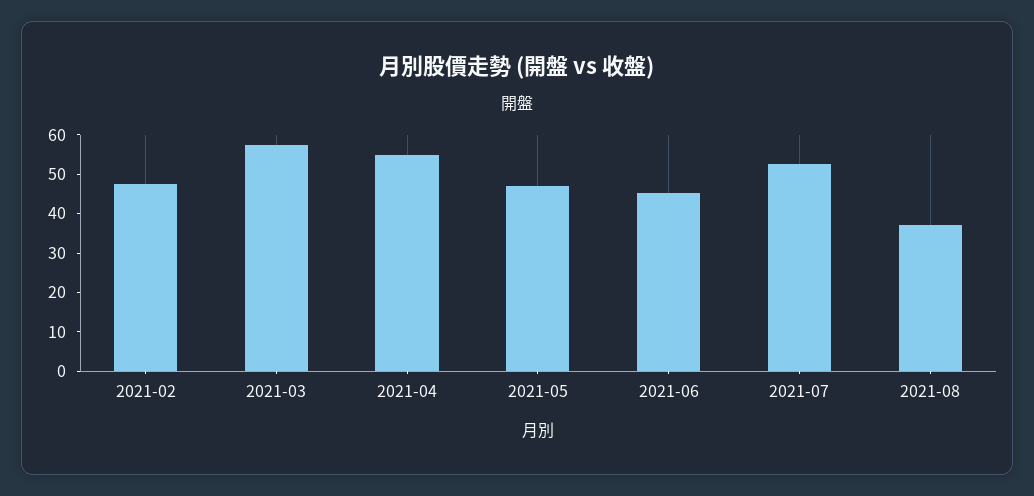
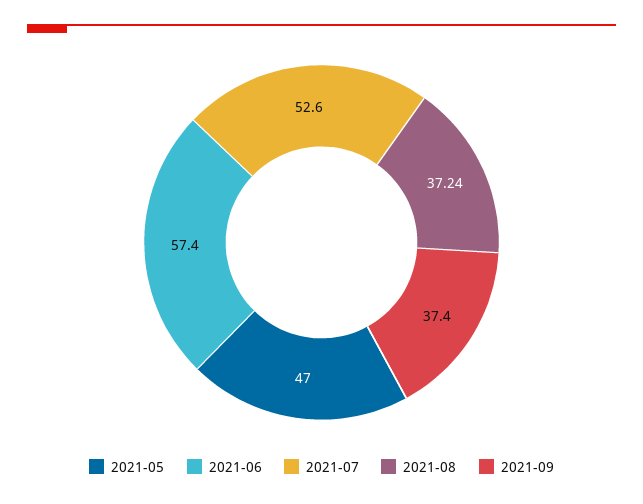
2021-02: 47.5 -> none
2021-03: 57.5 -> none
2021-04: 55 -> none
2021-06: 45 -> 57.4
2021-09: none -> 37.4

